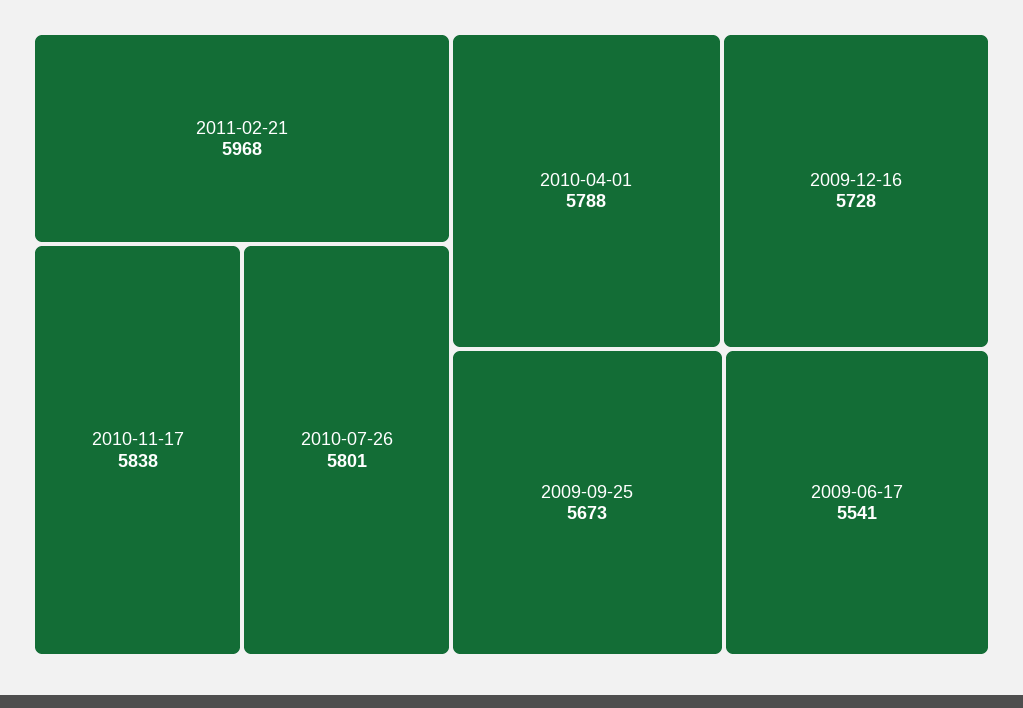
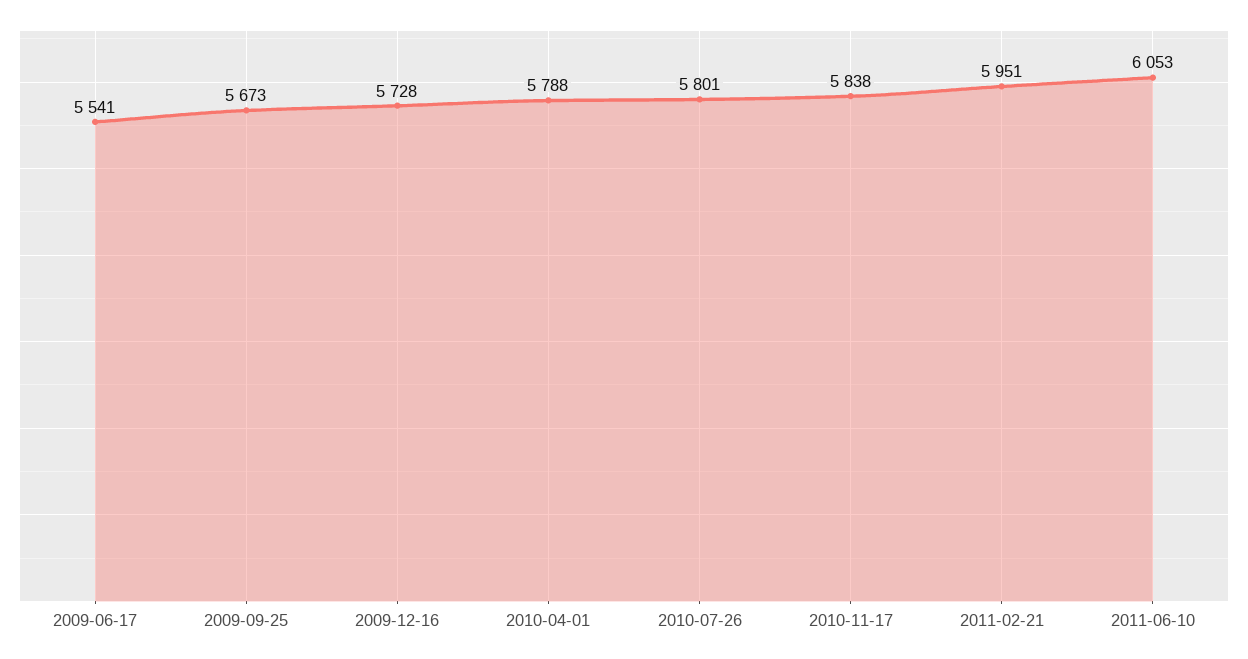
2011-02-21: 5968 -> 5951
2011-06-10: none -> 6053

